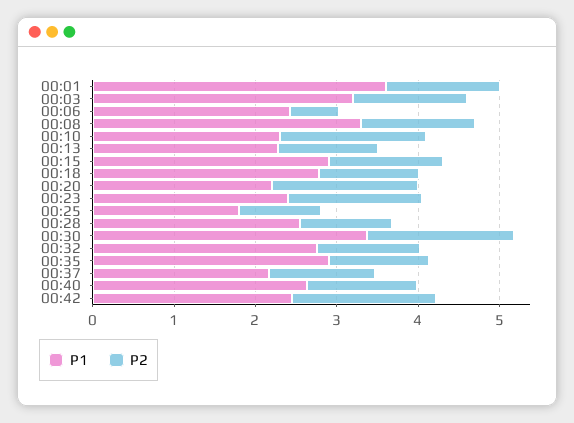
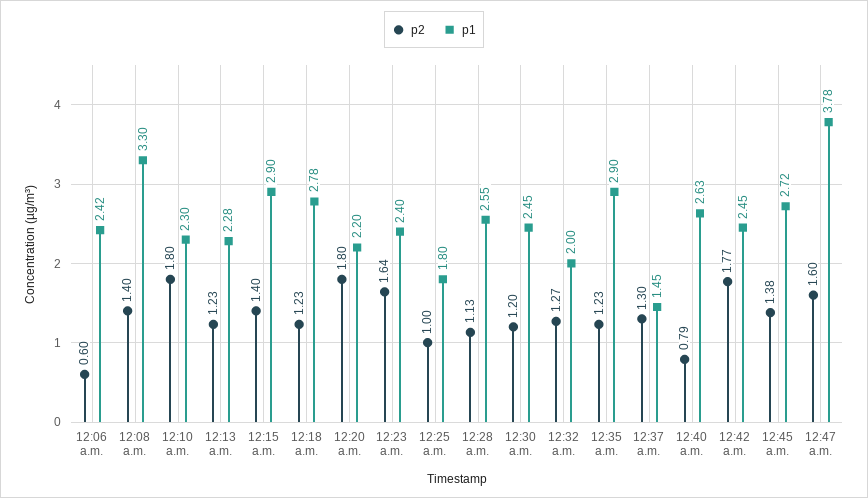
P1, 00:01: 3.6 -> none
P2, 00:01: 1.4 -> none
P1, 00:03: 3.2 -> none
P2, 00:03: 1.4 -> none
P1, 00:30: 3.4 -> 2.45
P2, 00:30: 1.8 -> 1.2
P1, 00:32: 2.8 -> 2
P1, 00:37: 2.2 -> 1.45
P2, 00:40: 1.4 -> 0.79
P2, 12:45 a.m.: none -> 1.38
P1, 12:45 a.m.: none -> 2.72
P2, 12:47 a.m.: none -> 1.6
P1, 12:47 a.m.: none -> 3.78

